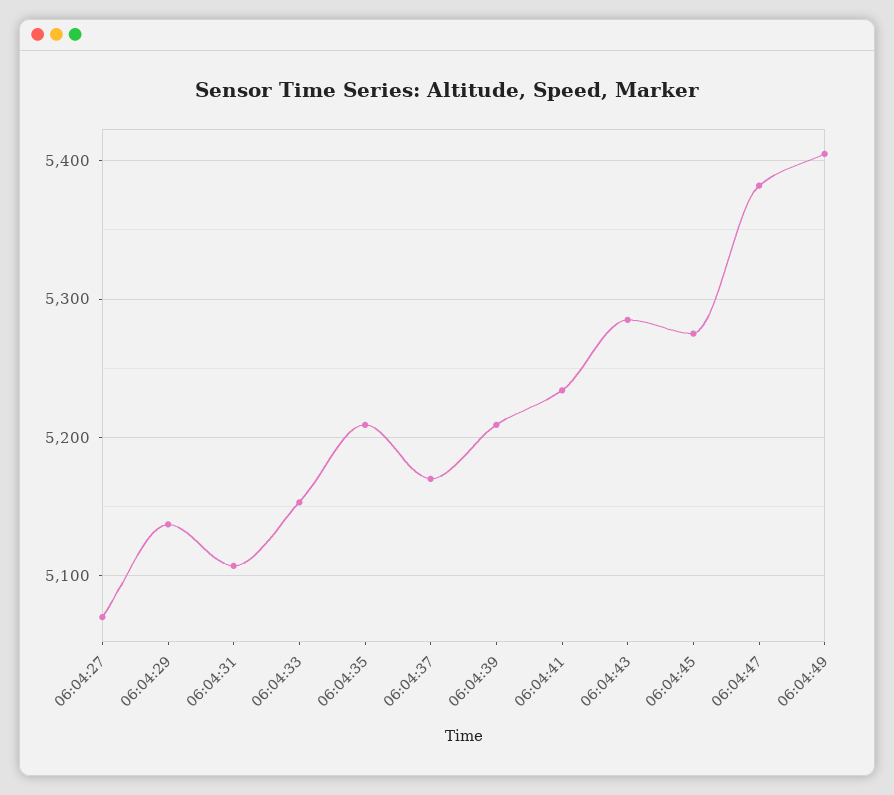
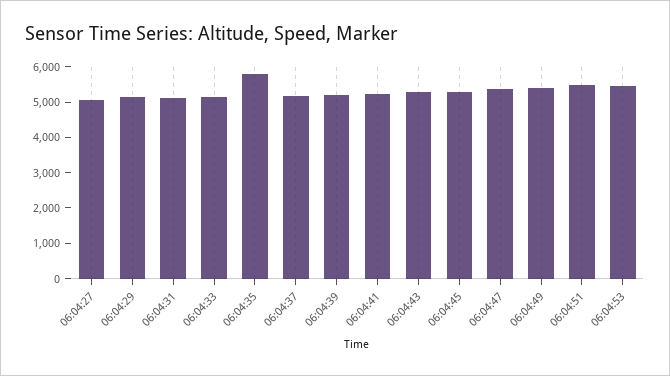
06:04:35: 5210 -> 5750
06:04:51: none -> 5500
06:04:53: none -> 5500

